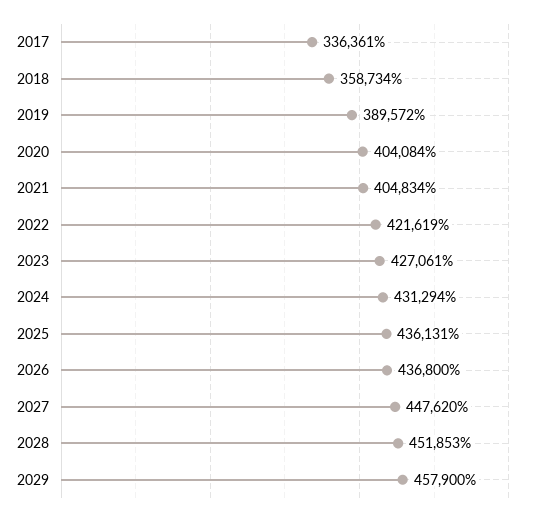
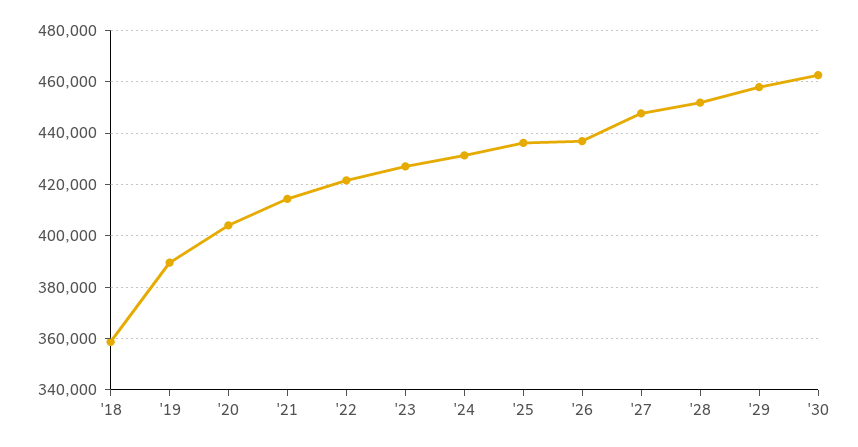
2017: 336361 -> none
2021: 404834 -> 415000
'30: none -> 462500

